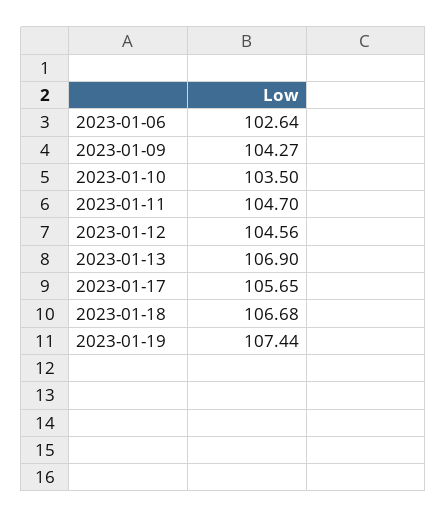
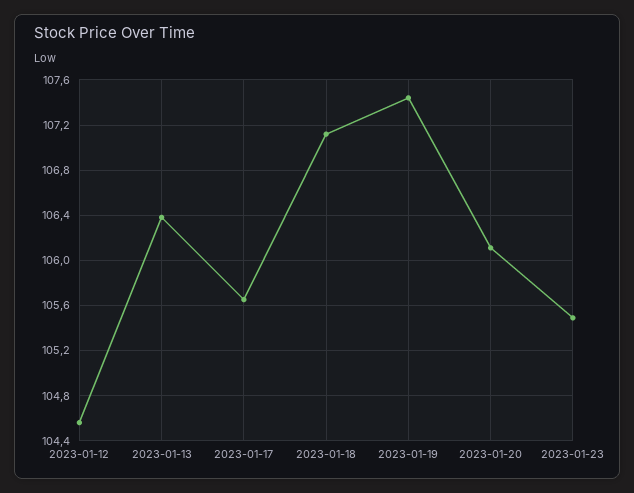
2023-01-06: 102.64 -> none
2023-01-09: 104.27 -> none
2023-01-10: 103.5 -> none
2023-01-11: 104.7 -> none
2023-01-13: 106.9 -> 106.4
2023-01-18: 106.68 -> 107.1
2023-01-20: none -> 106.1
2023-01-23: none -> 105.5

